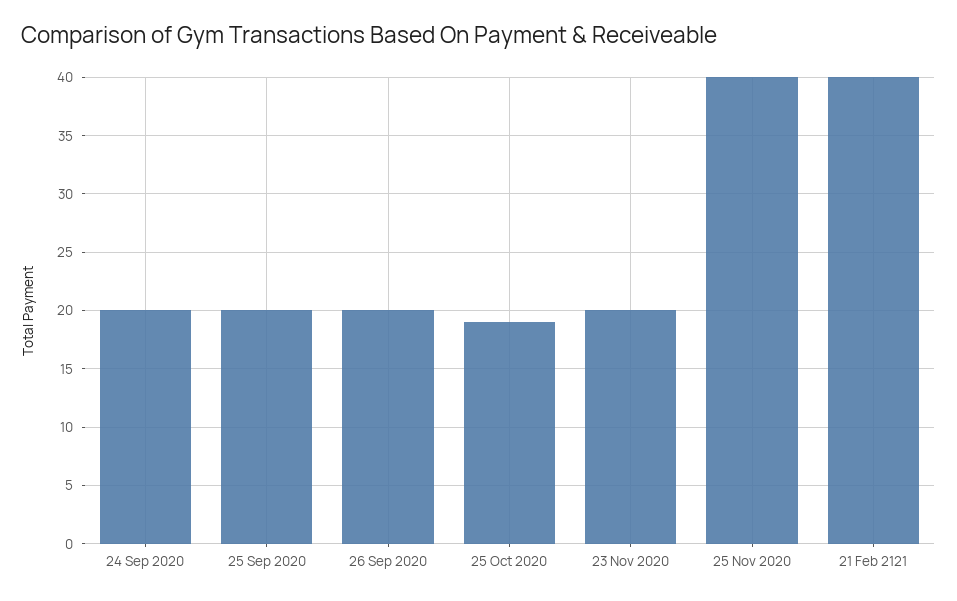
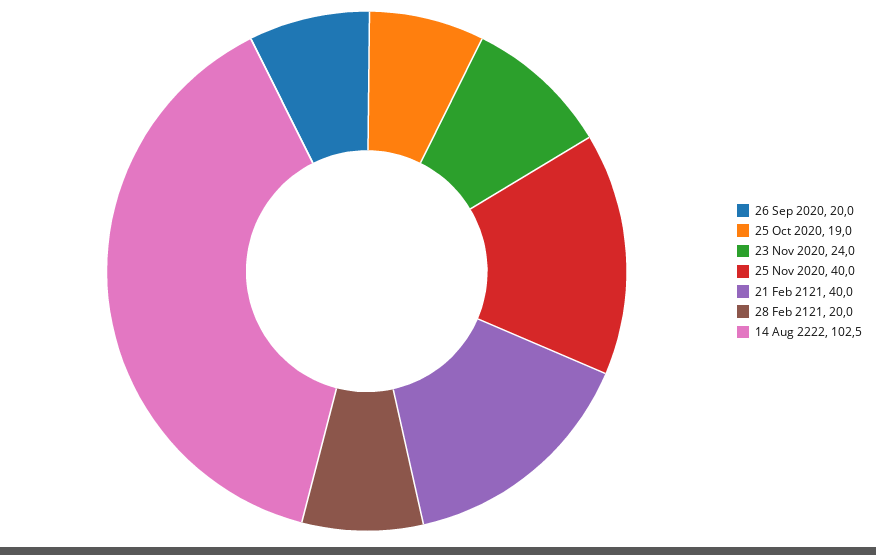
24 Sep 2020: 20 -> none
25 Sep 2020: 20 -> none
23 Nov 2020: 20 -> 24
28 Feb 2121: none -> 20
14 Aug 2222: none -> 102.5

